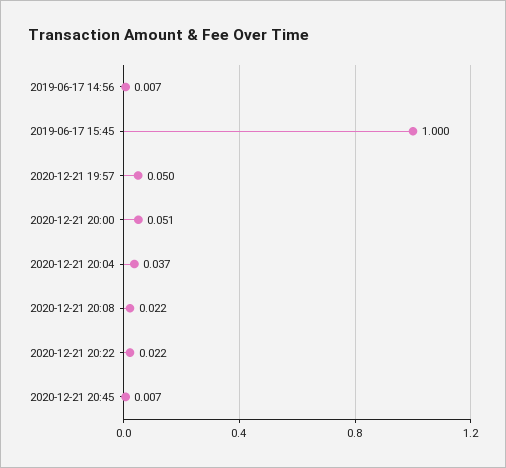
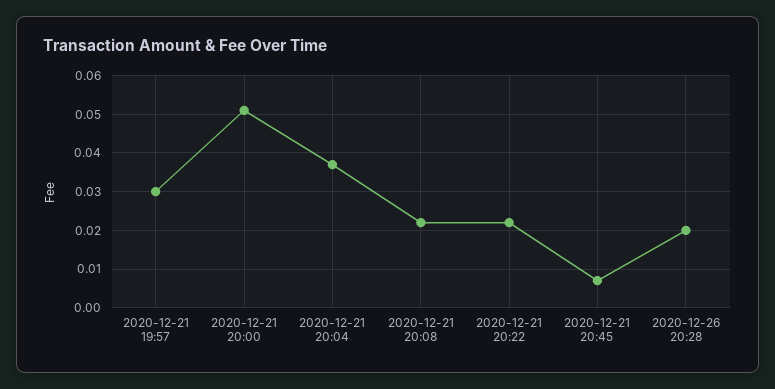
2019-06-17 14:56: 0.007 -> none
2019-06-17 15:45: 1 -> none
2020-12-21 19:57: 0.05 -> 0.03
2020-12-26 20:28: none -> 0.02

